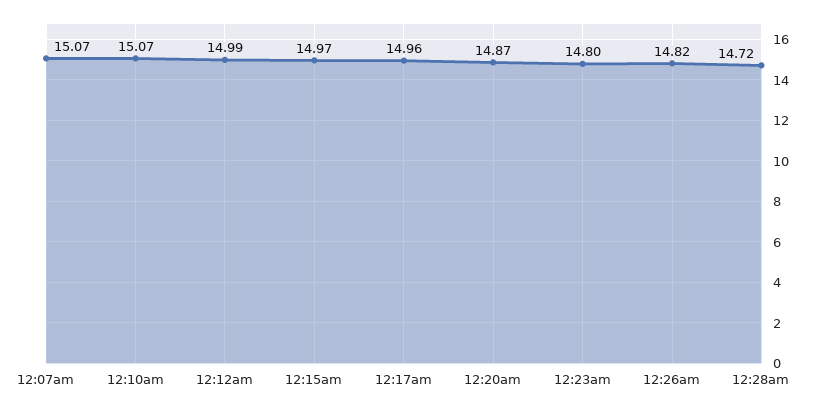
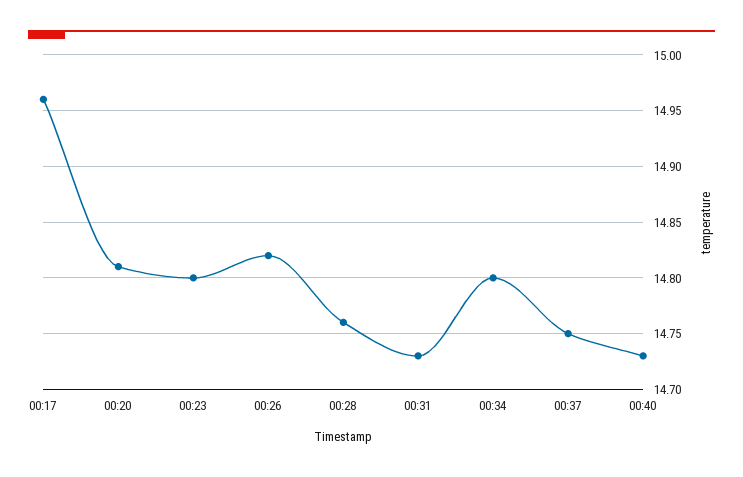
12:07am: 15.07 -> none
12:10am: 15.07 -> none
12:12am: 14.99 -> none
12:15am: 14.97 -> none
12:20am: 14.87 -> 14.81
12:28am: 14.72 -> 14.76
00:31: none -> 14.73
00:34: none -> 14.8
00:37: none -> 14.75
00:40: none -> 14.73

